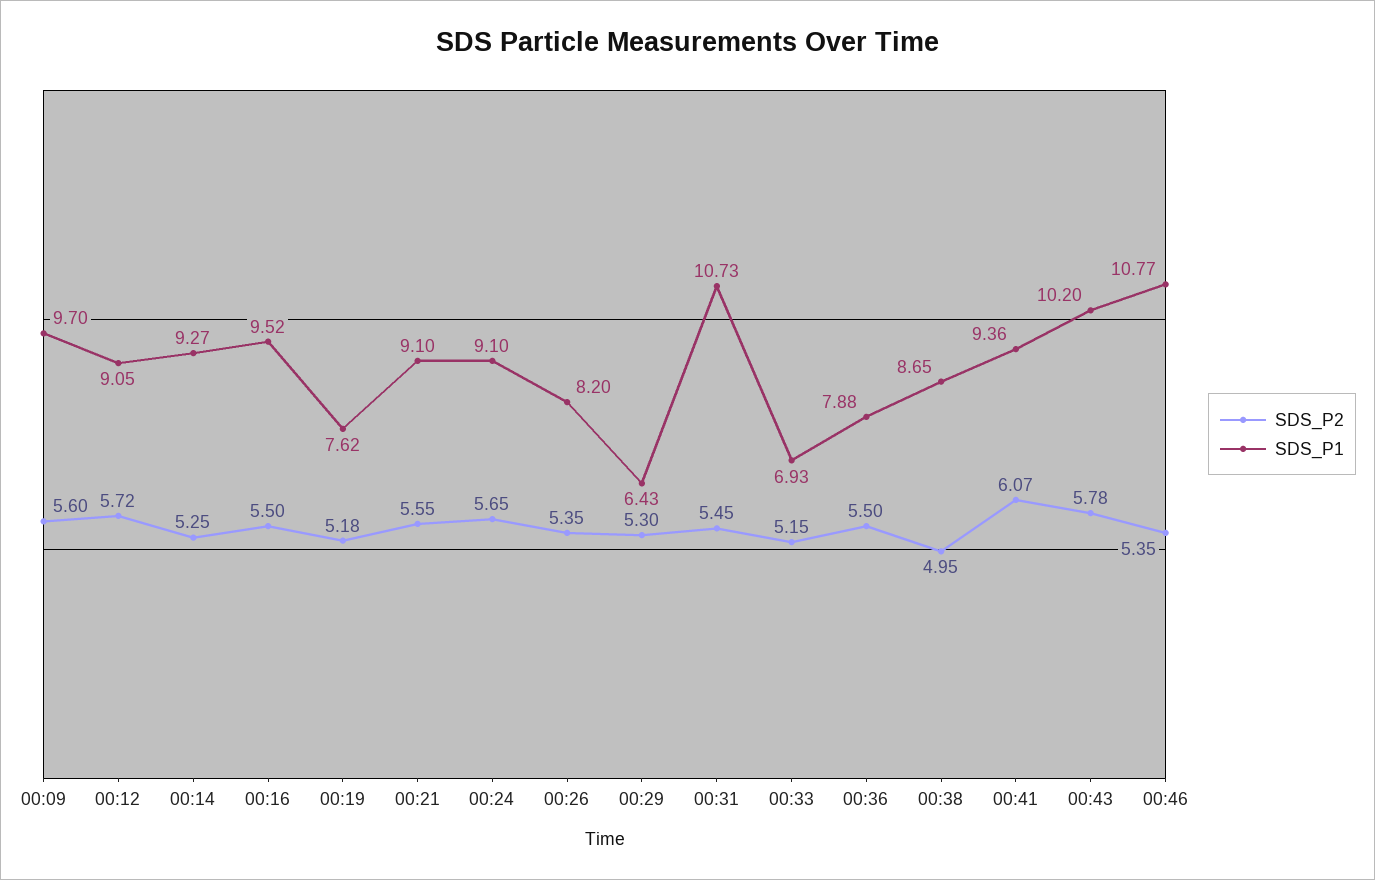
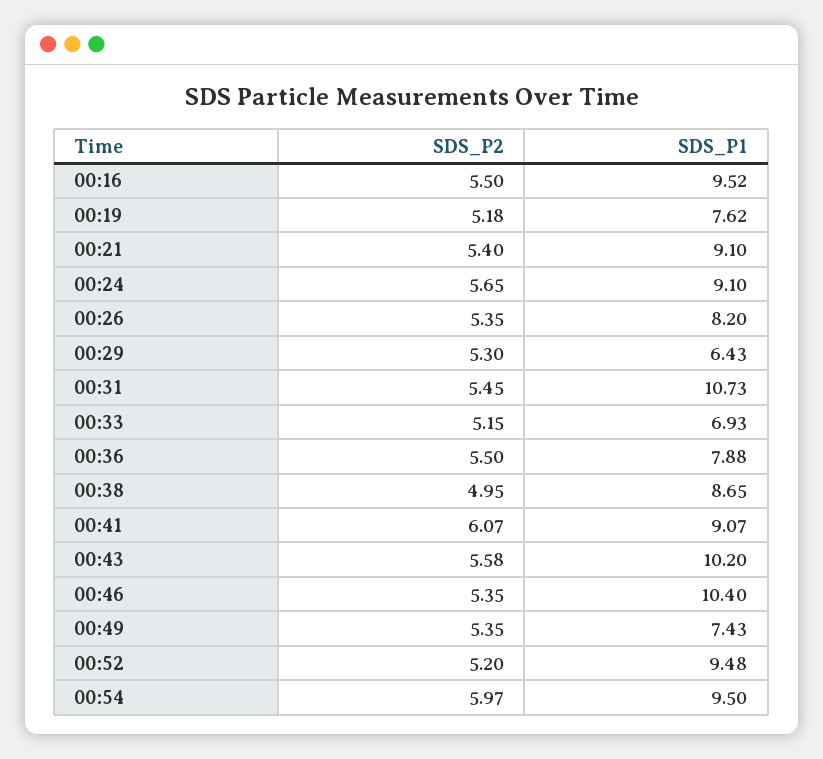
SDS_P2, 00:09: 5.6 -> none
SDS_P1, 00:09: 9.7 -> none
SDS_P2, 00:12: 5.72 -> none
SDS_P1, 00:12: 9.05 -> none
SDS_P2, 00:14: 5.25 -> none
SDS_P1, 00:14: 9.27 -> none
SDS_P2, 00:21: 5.55 -> 5.4
SDS_P1, 00:41: 9.36 -> 9.07
SDS_P2, 00:43: 5.78 -> 5.58
SDS_P1, 00:46: 10.77 -> 10.4
SDS_P2, 00:49: none -> 5.35
SDS_P1, 00:49: none -> 7.43
SDS_P2, 00:52: none -> 5.2
SDS_P1, 00:52: none -> 9.48
SDS_P2, 00:54: none -> 5.97
SDS_P1, 00:54: none -> 9.5

